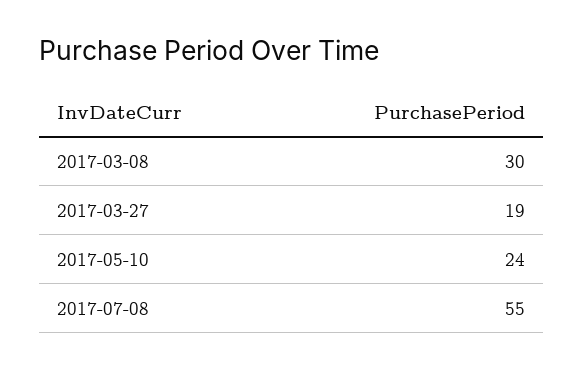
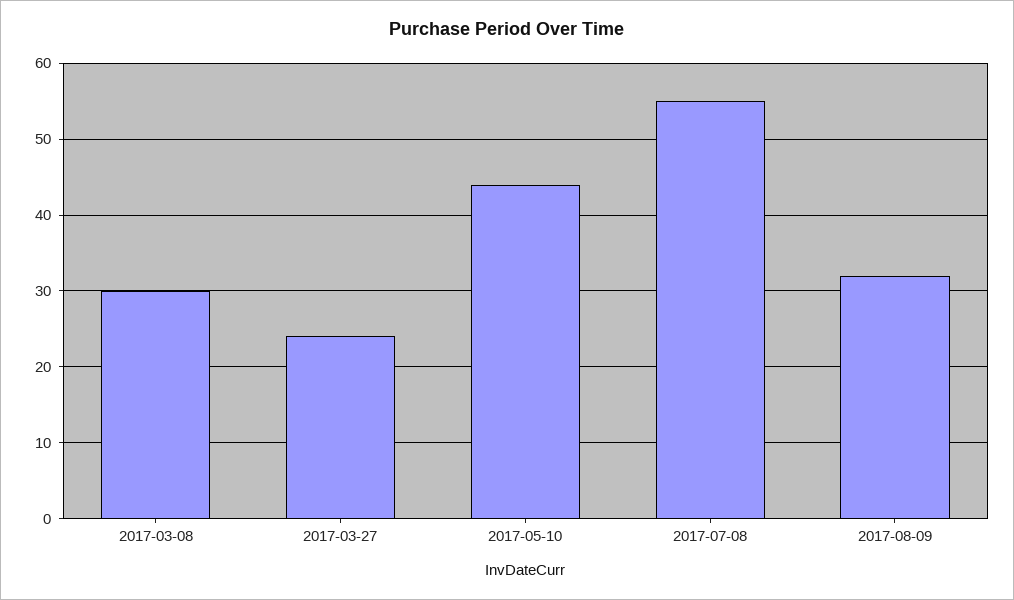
2017-03-27: 19 -> 24
2017-05-10: 24 -> 44
2017-08-09: none -> 32

